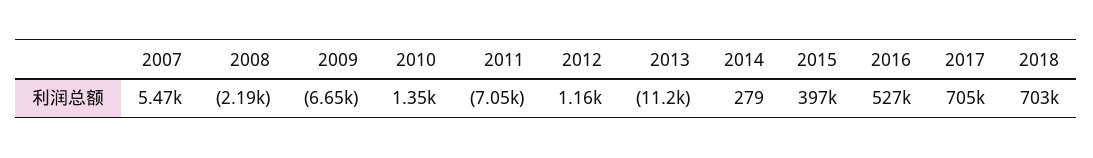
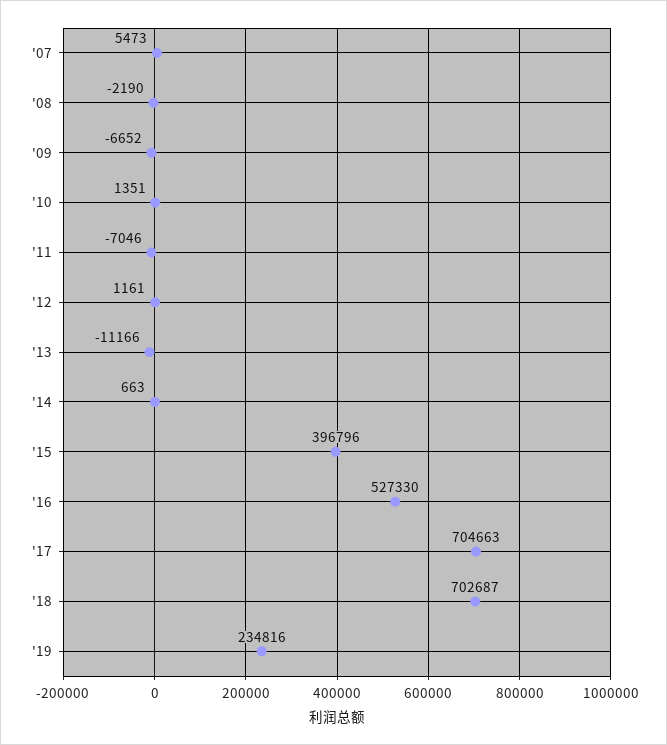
2014: 279 -> 663
'19: none -> 234816

